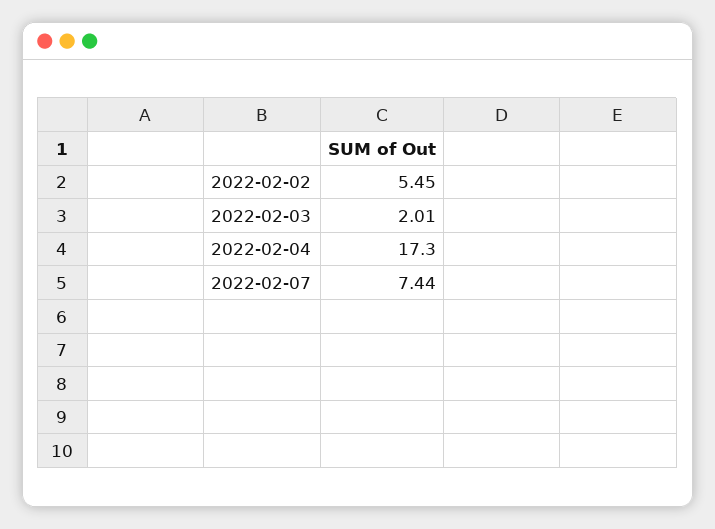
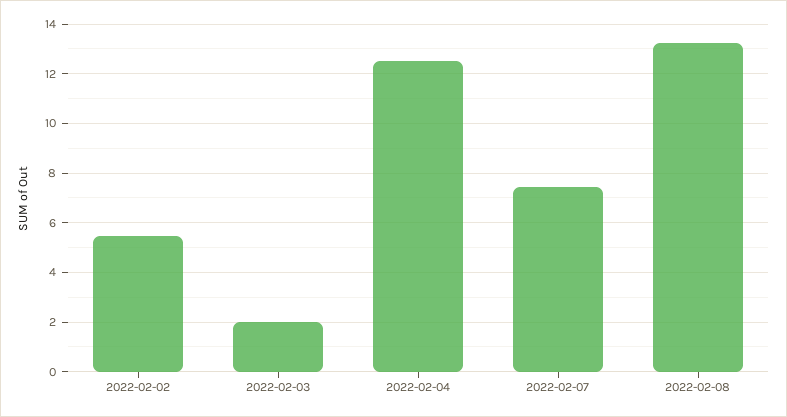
2022-02-04: 17.3 -> 12.5
2022-02-08: none -> 13.25

